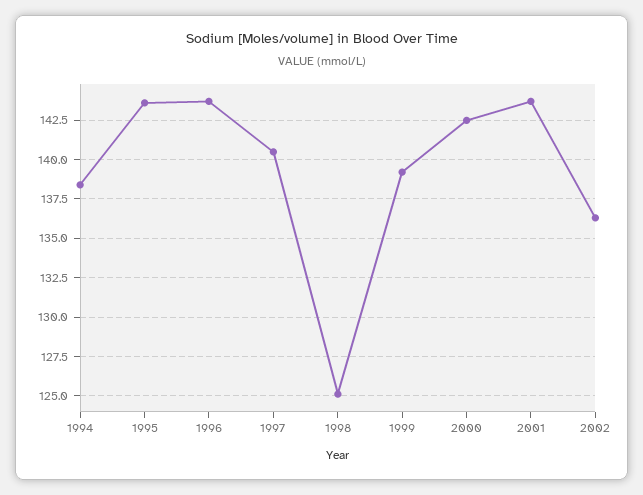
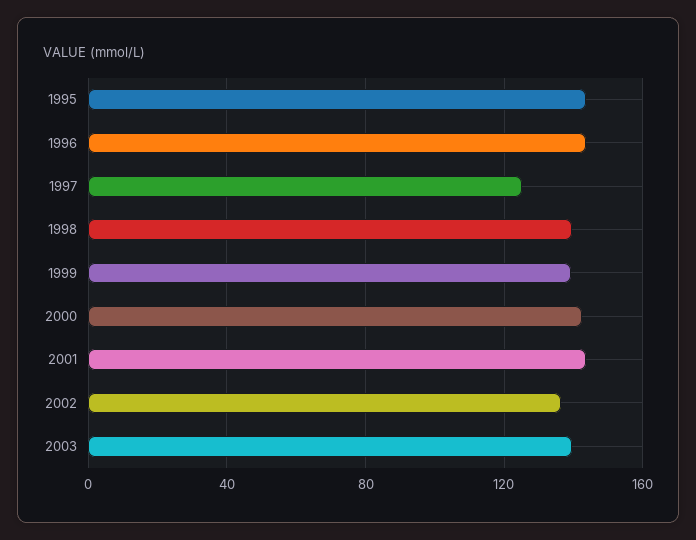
1994: 138.5 -> none
1997: 140.5 -> 125
1998: 125 -> 140
2003: none -> 140

